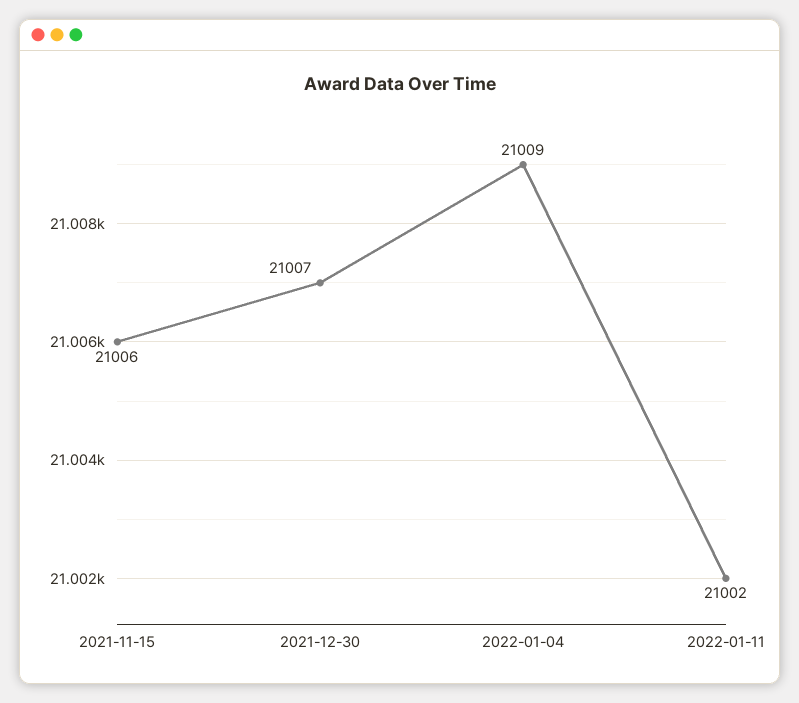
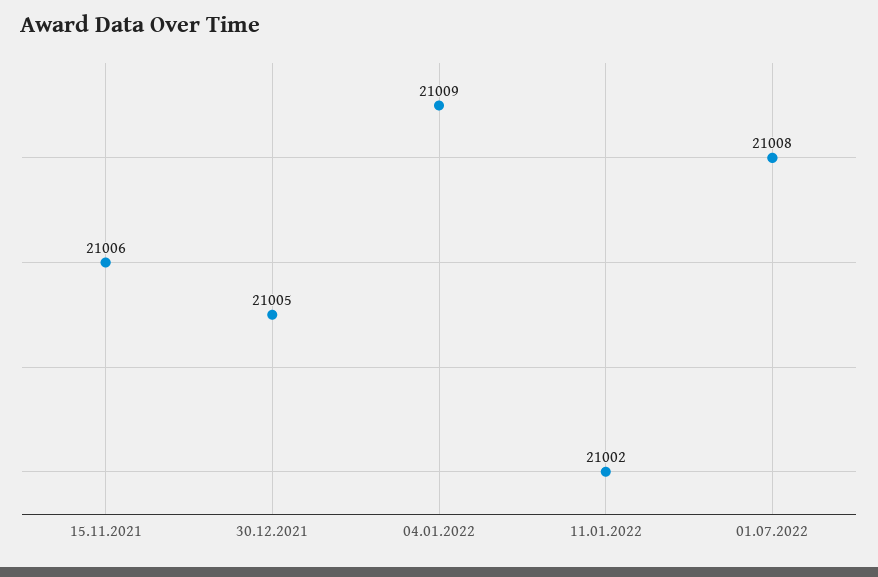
2021-12-30: 21007 -> 21005
01.07.2022: none -> 21008

